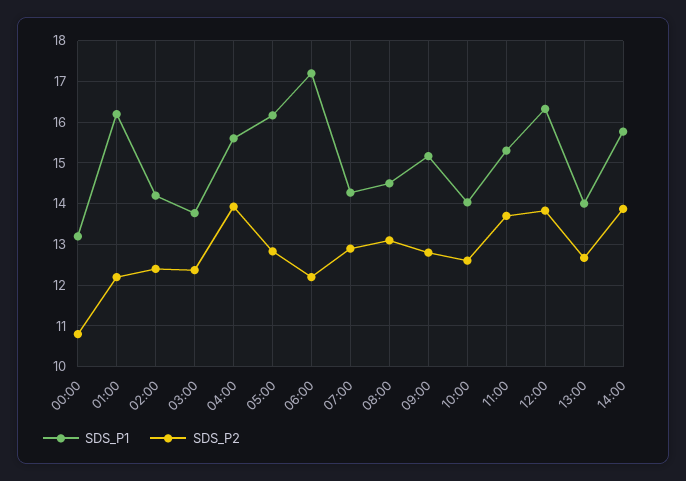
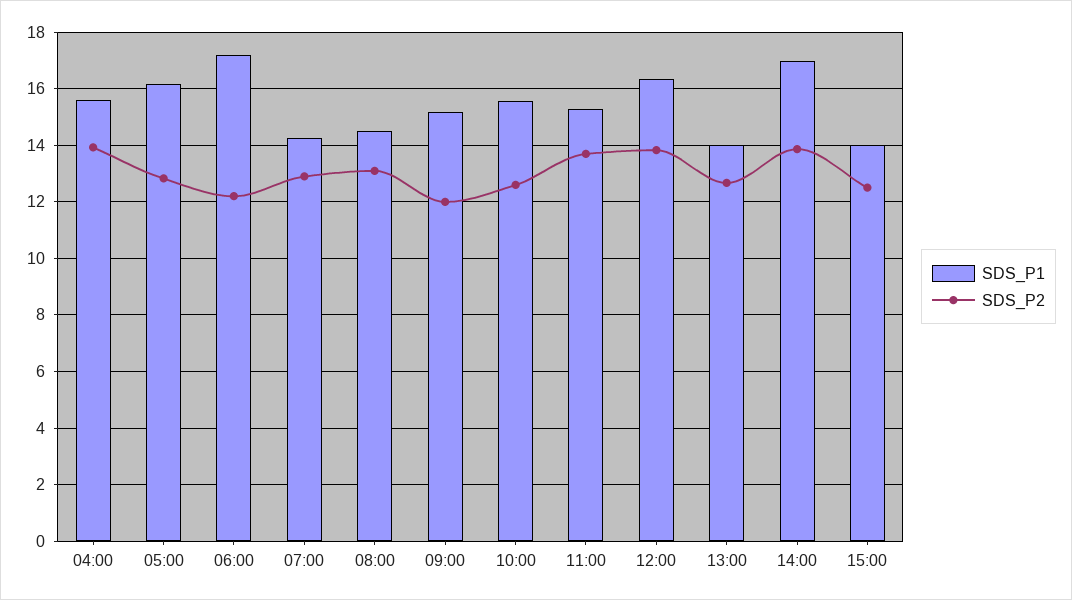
SDS_P1, 00:00: 13.2 -> none
SDS_P2, 00:00: 10.8 -> none
SDS_P1, 01:00: 16.2 -> none
SDS_P2, 01:00: 12.2 -> none
SDS_P1, 02:00: 14.2 -> none
SDS_P2, 02:00: 12.4 -> none
SDS_P1, 03:00: 13.8 -> none
SDS_P2, 03:00: 12.4 -> none
SDS_P2, 09:00: 12.8 -> 12
SDS_P1, 10:00: 14 -> 15.5
SDS_P1, 14:00: 15.8 -> 17
SDS_P1, 15:00: none -> 14
SDS_P2, 15:00: none -> 12.5

